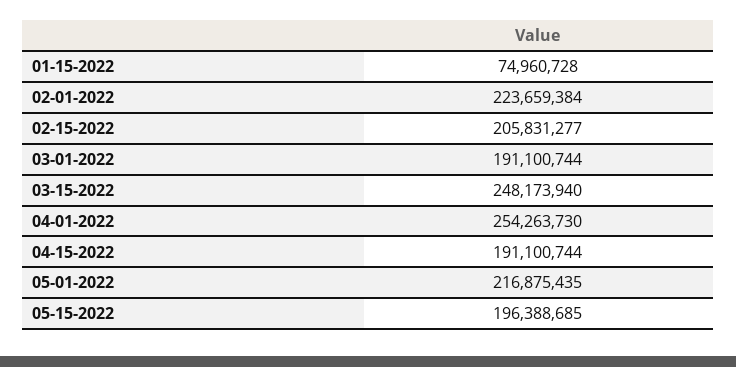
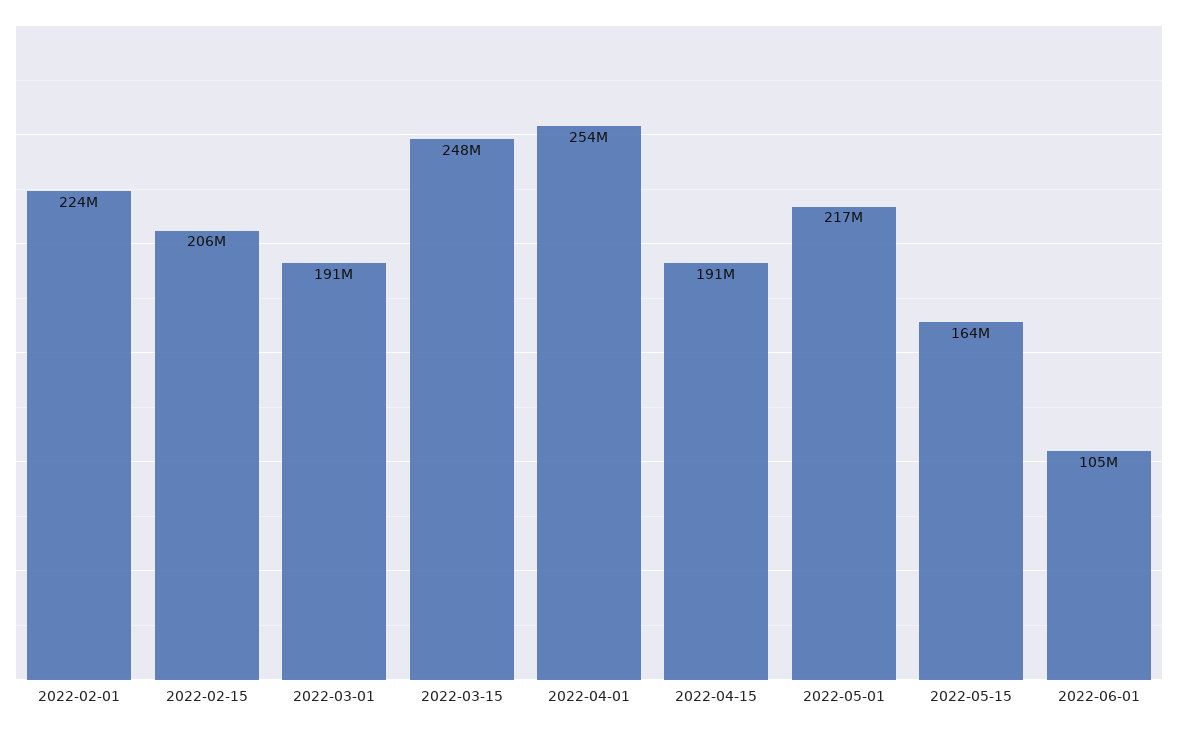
01-15-2022: 74960728 -> none
05-15-2022: 196388685 -> 164000000
2022-06-01: none -> 105000000

